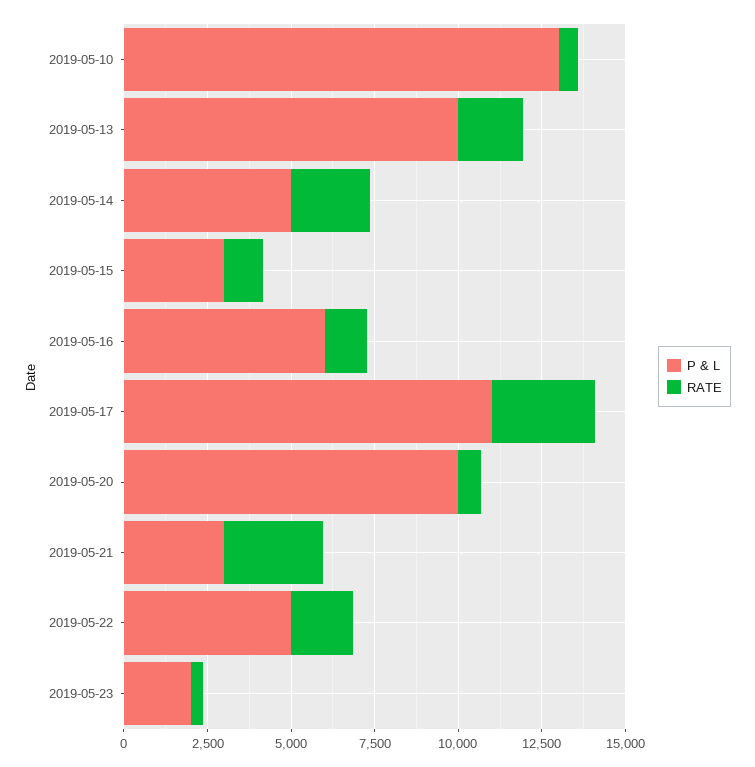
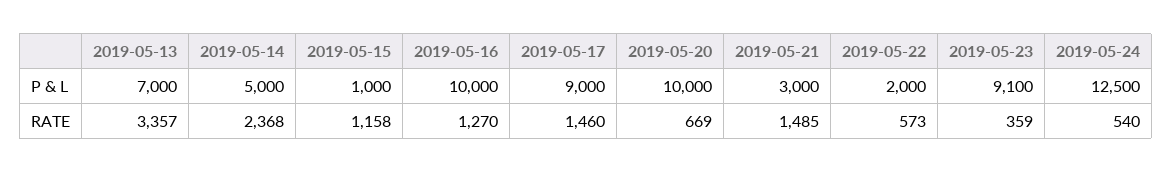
P & L, 2019-05-10: 13000 -> none
RATE, 2019-05-10: 500 -> none
P & L, 2019-05-13: 10000 -> 7000
RATE, 2019-05-13: 2000 -> 3357
P & L, 2019-05-15: 3000 -> 1000
P & L, 2019-05-16: 6000 -> 10000
P & L, 2019-05-17: 11000 -> 9000
RATE, 2019-05-17: 3000 -> 1460
RATE, 2019-05-21: 3000 -> 1485
P & L, 2019-05-22: 5000 -> 2000
RATE, 2019-05-22: 2000 -> 573
P & L, 2019-05-23: 2000 -> 9100
P & L, 2019-05-24: none -> 12500
RATE, 2019-05-24: none -> 540

